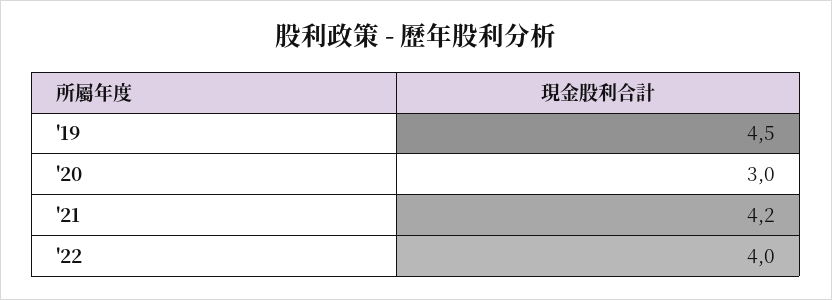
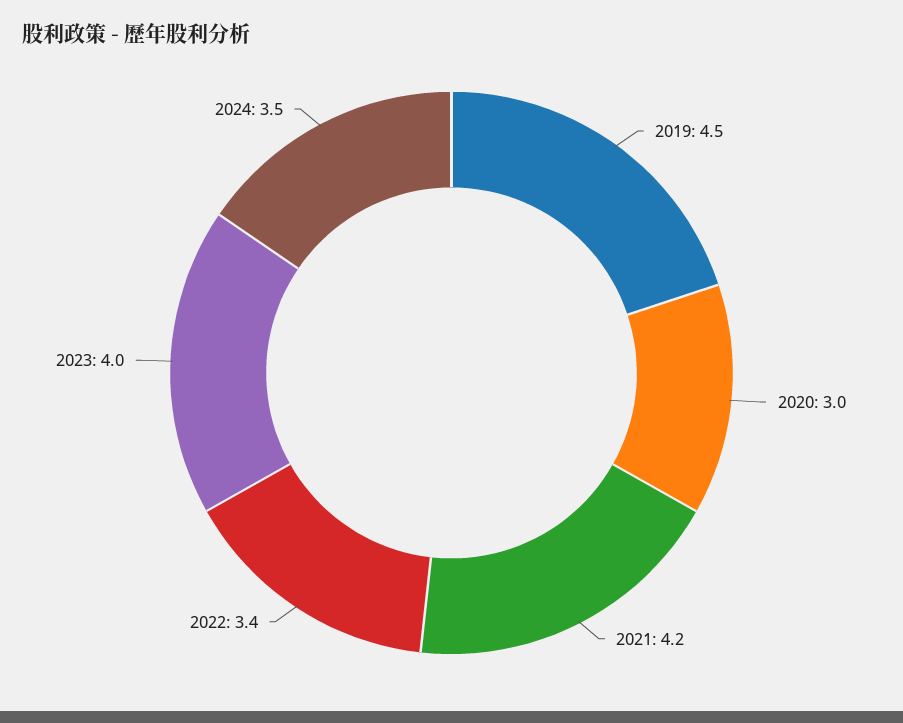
'22: 4 -> 3.4
2023: none -> 4
2024: none -> 3.5

